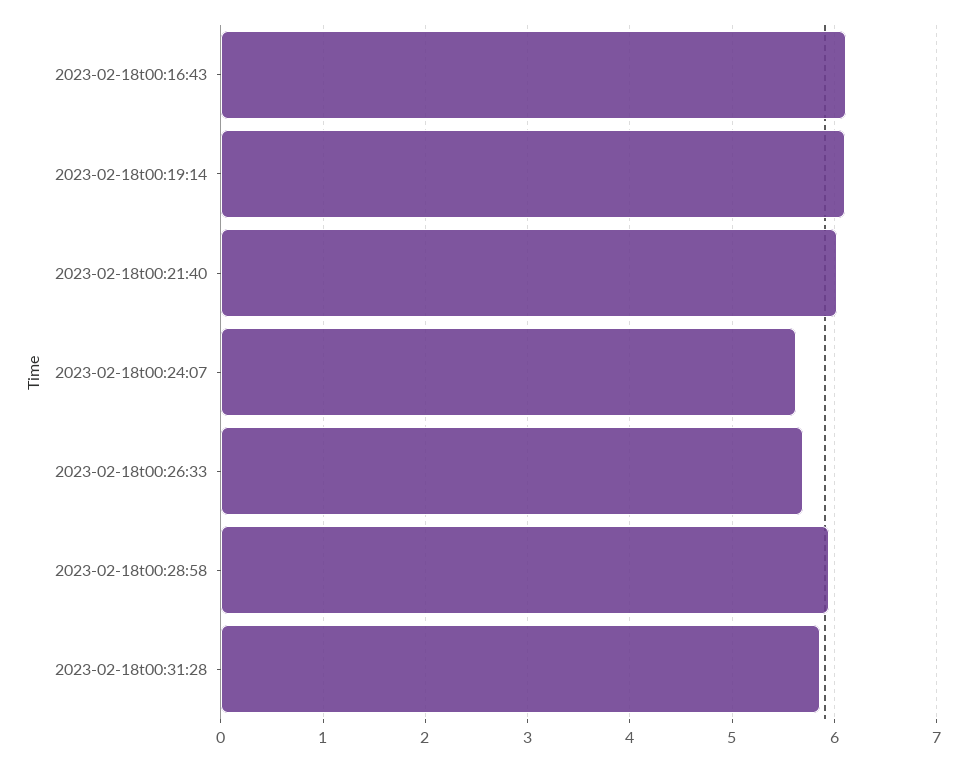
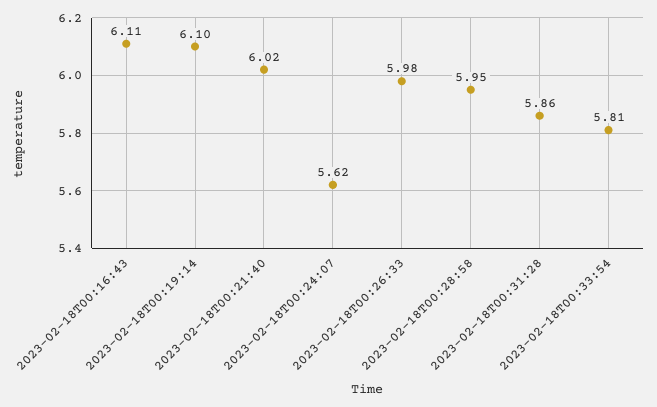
2023-02-18t00:26:33: 5.7 -> 5.98
2023-02-18T00:33:54: none -> 5.81

